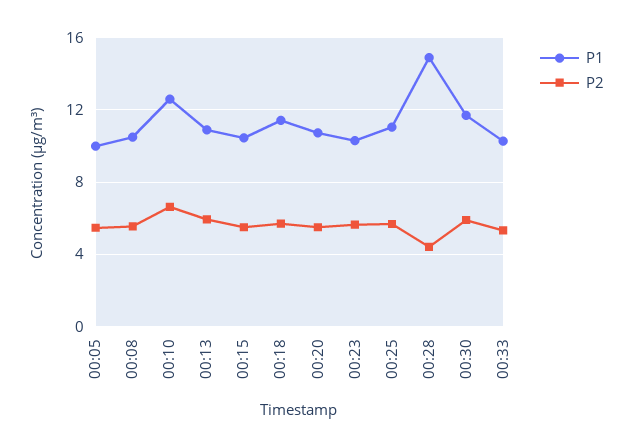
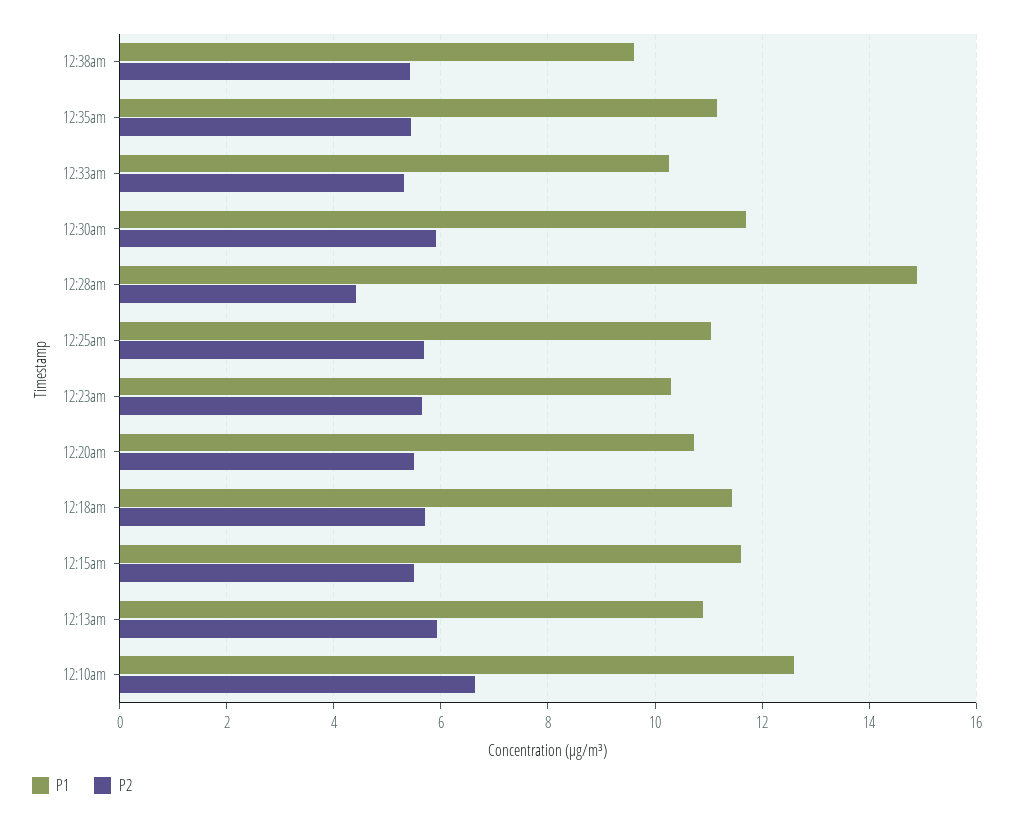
P1, 00:05: 10 -> none
P2, 00:05: 5.5 -> none
P1, 00:08: 10.5 -> none
P2, 00:08: 5.5 -> none
P1, 00:15: 10.5 -> 11.6
P1, 12:38am: none -> 9.6
P2, 12:38am: none -> 5.4
P1, 12:35am: none -> 11.2
P2, 12:35am: none -> 5.4

